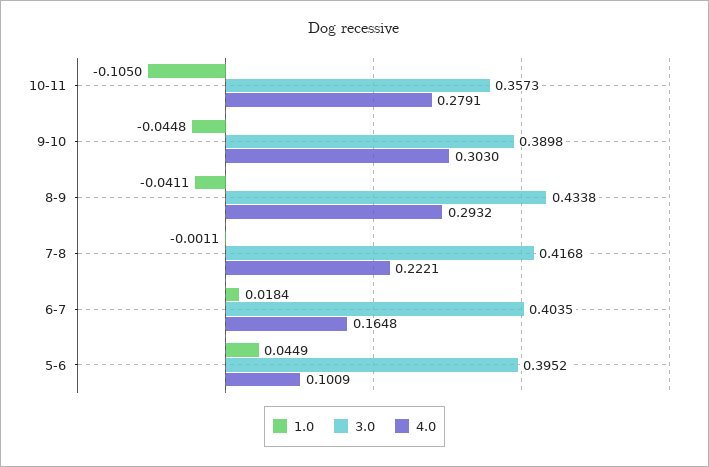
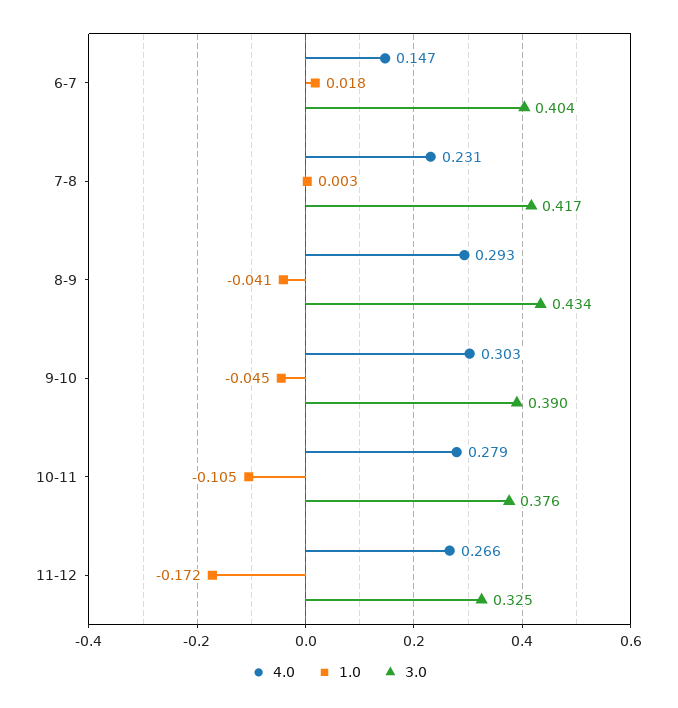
3.0, 10-11: 0.3573 -> 0.376
1.0, 7-8: -0.0011 -> 0.003
4.0, 7-8: 0.2221 -> 0.231
4.0, 6-7: 0.1648 -> 0.147
1.0, 5-6: 0.0449 -> none
3.0, 5-6: 0.3952 -> none
4.0, 5-6: 0.1009 -> none
4.0, 11-12: none -> 0.266
1.0, 11-12: none -> -0.172
3.0, 11-12: none -> 0.325

